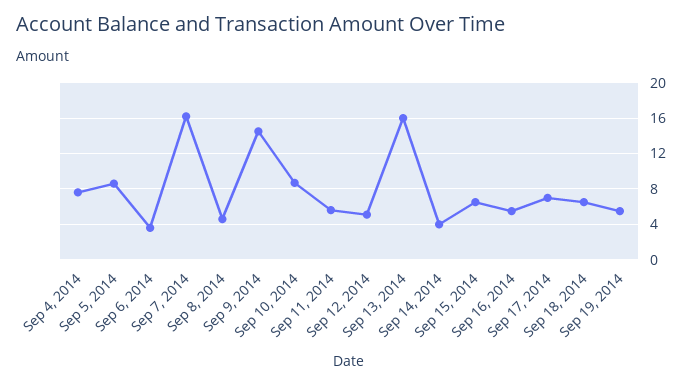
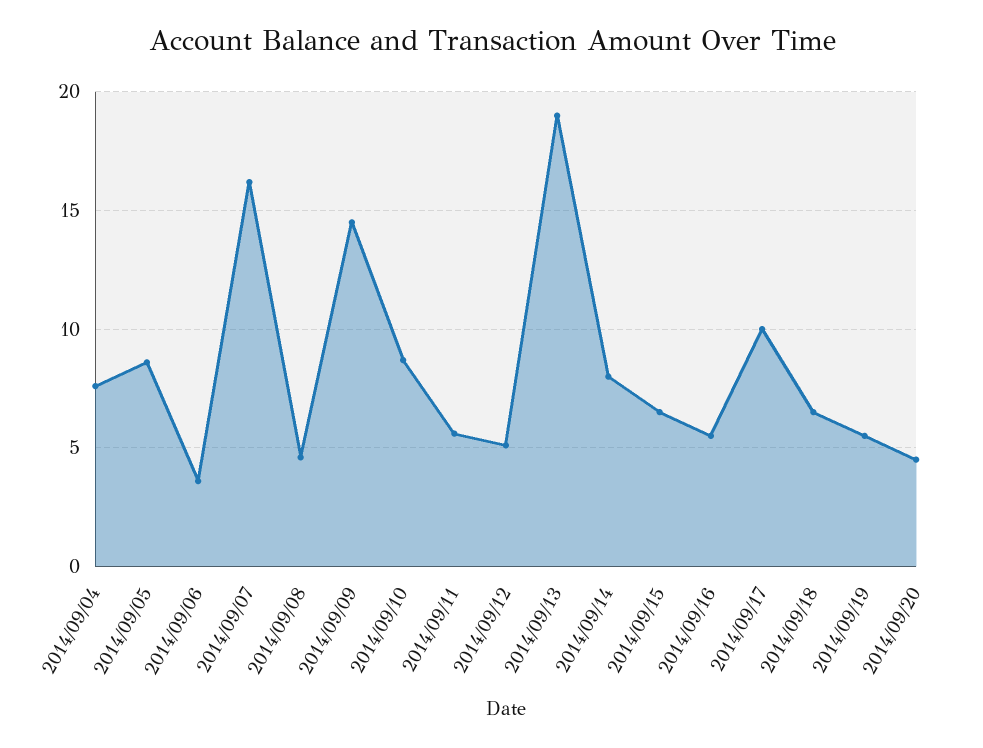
Sep 13, 2014: 16 -> 19
Sep 14, 2014: 4 -> 8
Sep 17, 2014: 7 -> 10
2014/09/20: none -> 4.5

